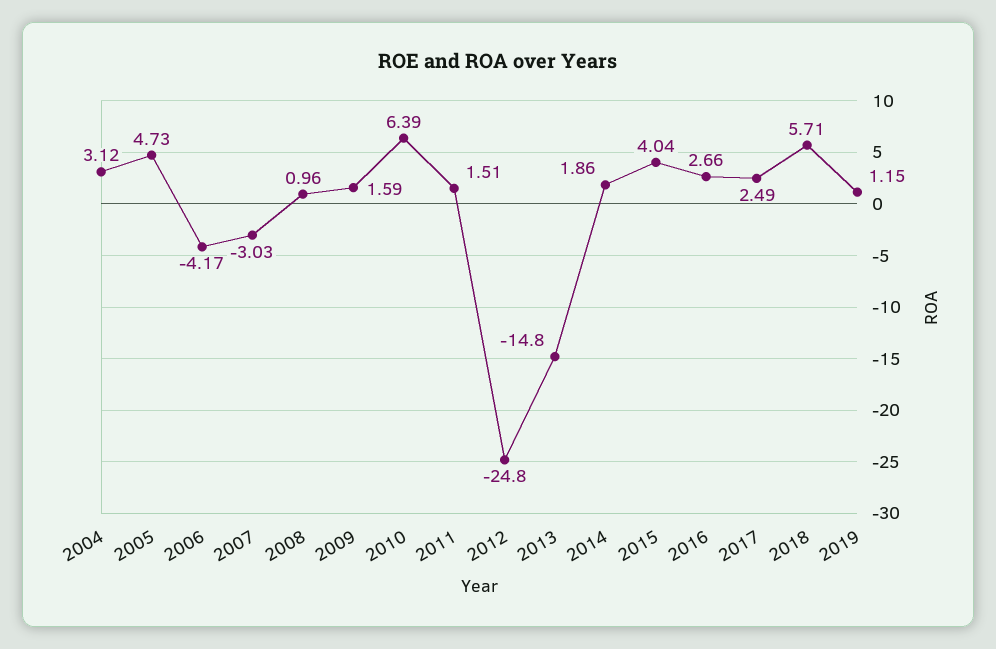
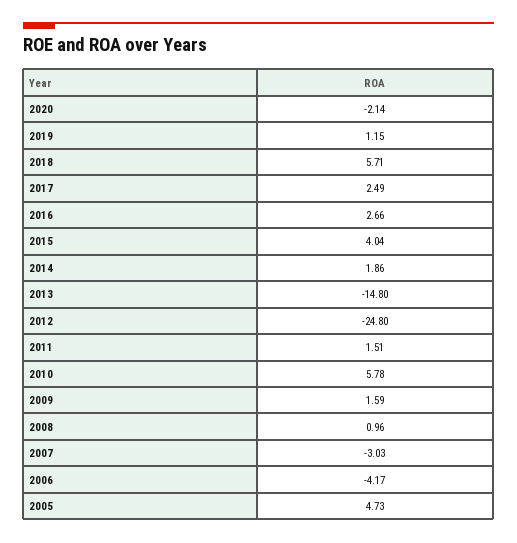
2004: 3.12 -> none
2010: 6.39 -> 5.78
2020: none -> -2.14

